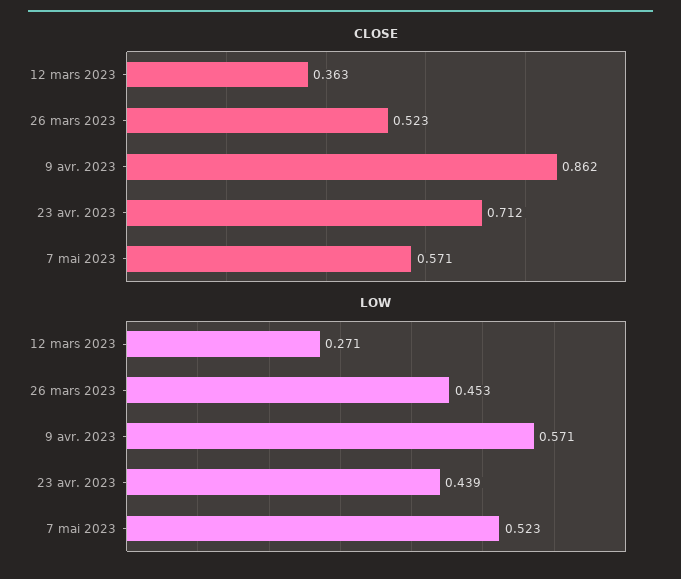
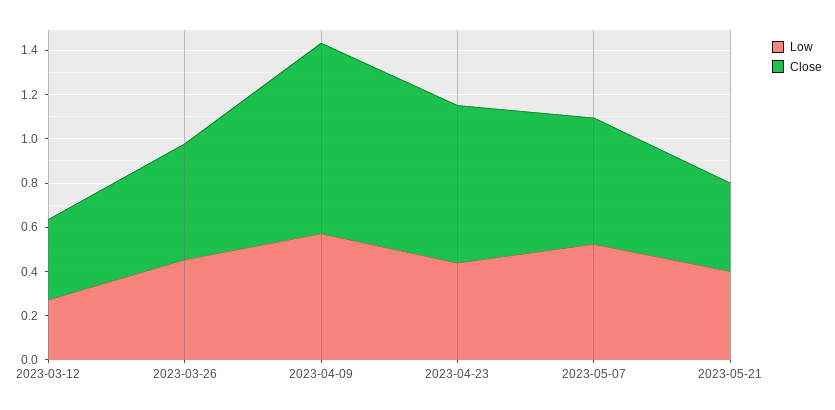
LOW, 2023-05-21: none -> 0.4
CLOSE, 2023-05-21: none -> 0.4

